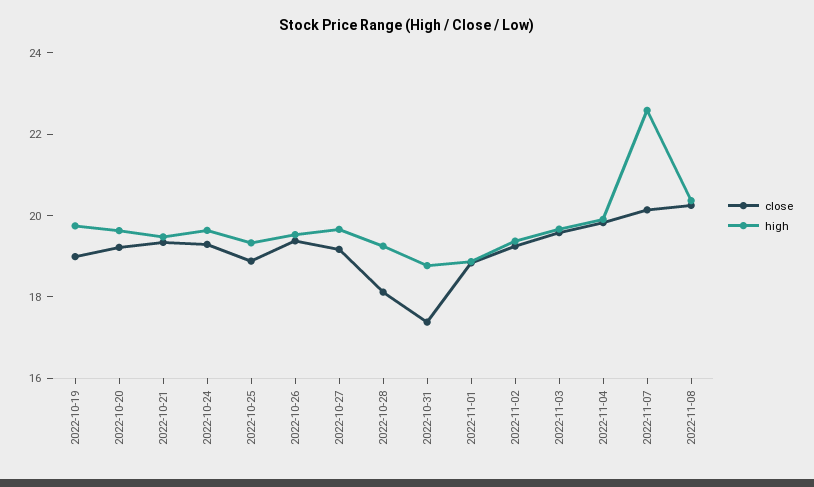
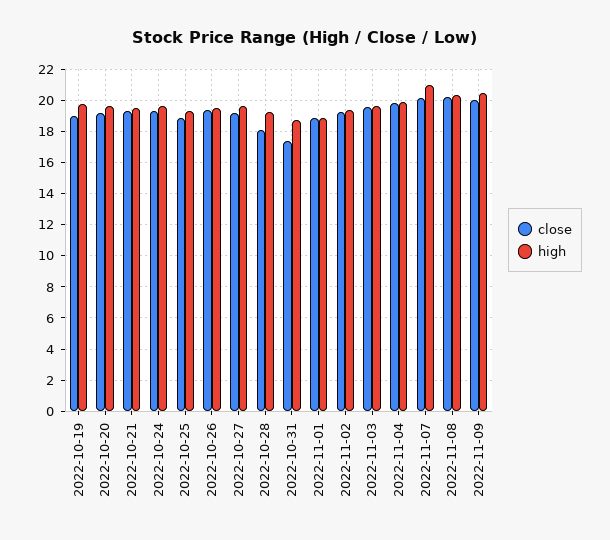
high, 2022-11-07: 22.5 -> 21
close, 2022-11-09: none -> 20
high, 2022-11-09: none -> 20.5

